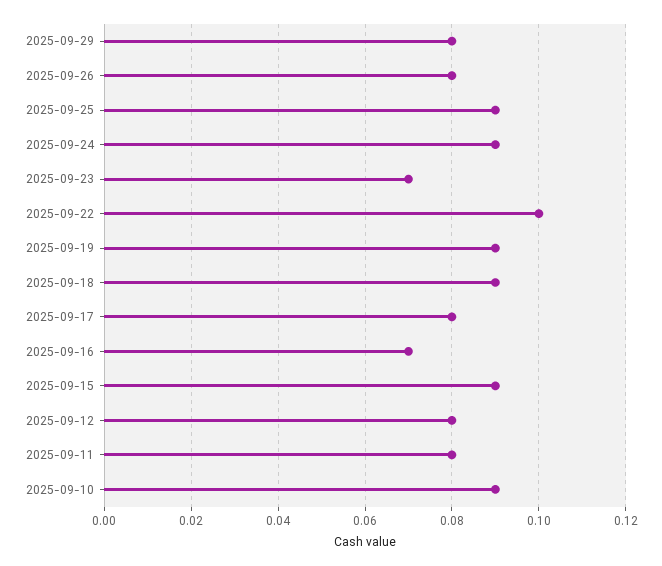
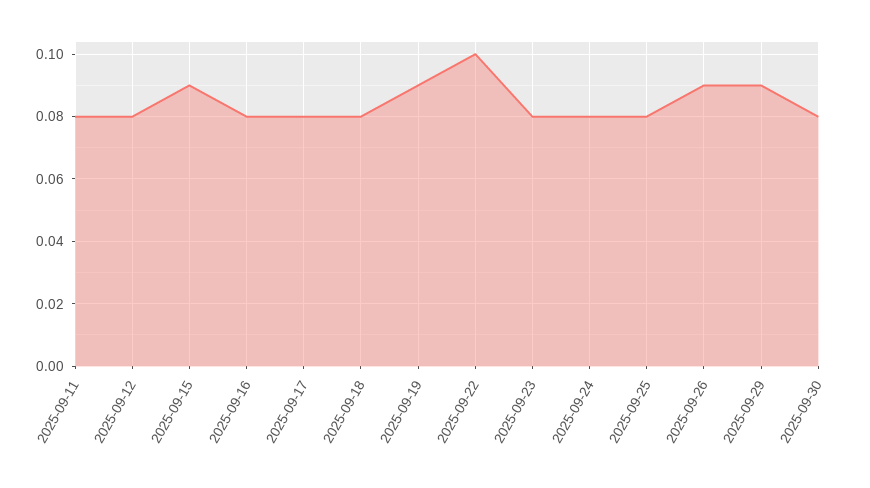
2025-09-29: 0.08 -> 0.09
2025-09-26: 0.08 -> 0.09
2025-09-25: 0.09 -> 0.08
2025-09-24: 0.09 -> 0.08
2025-09-23: 0.07 -> 0.08
2025-09-18: 0.09 -> 0.08
2025-09-16: 0.07 -> 0.08
2025-09-10: 0.09 -> none
2025-09-30: none -> 0.08

